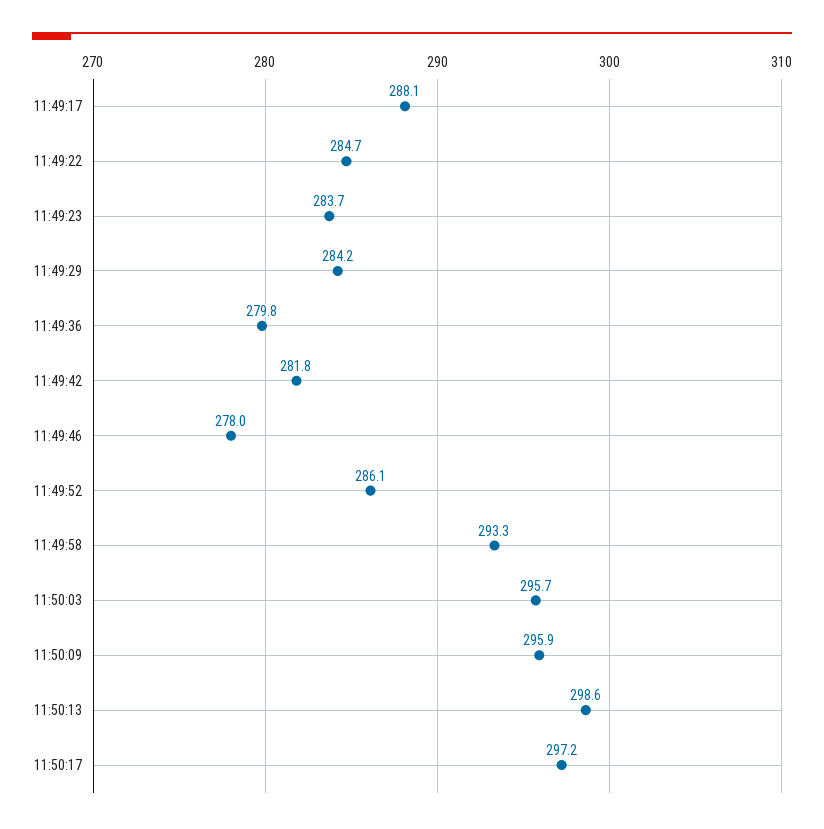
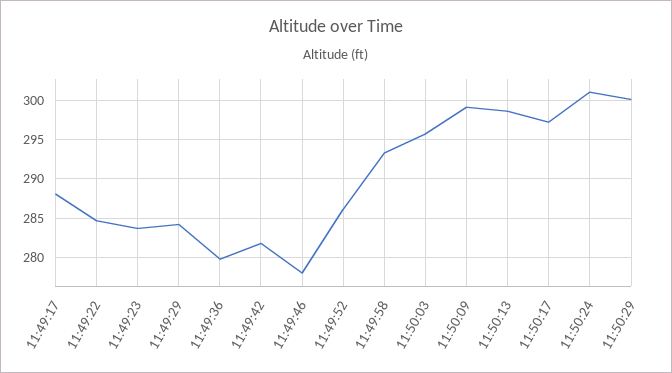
11:50:09: 295.9 -> 299
11:50:24: none -> 301
11:50:29: none -> 300

